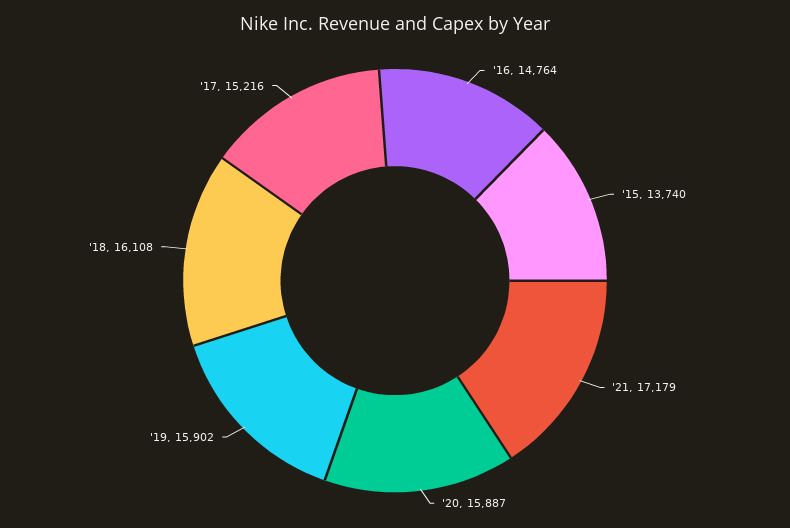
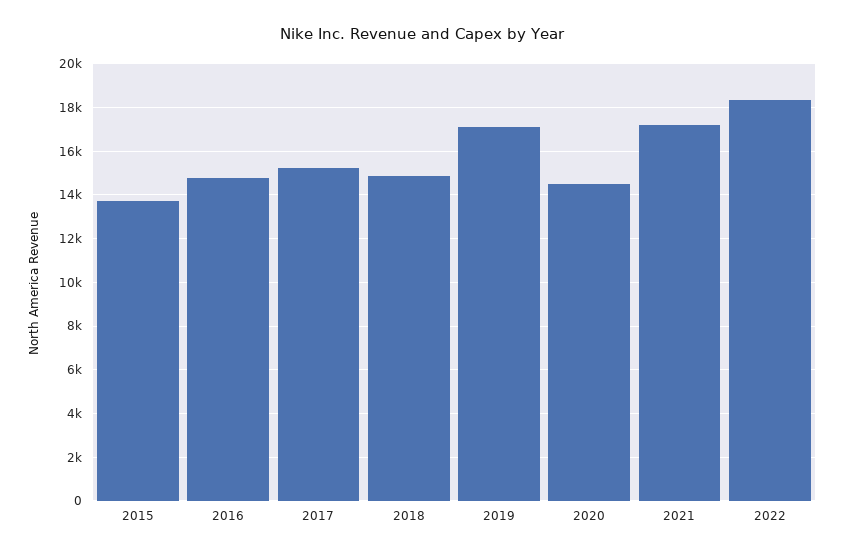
'20: 15887 -> 14500
'19: 15902 -> 17000
'18: 16108 -> 15000
2022: none -> 18500

